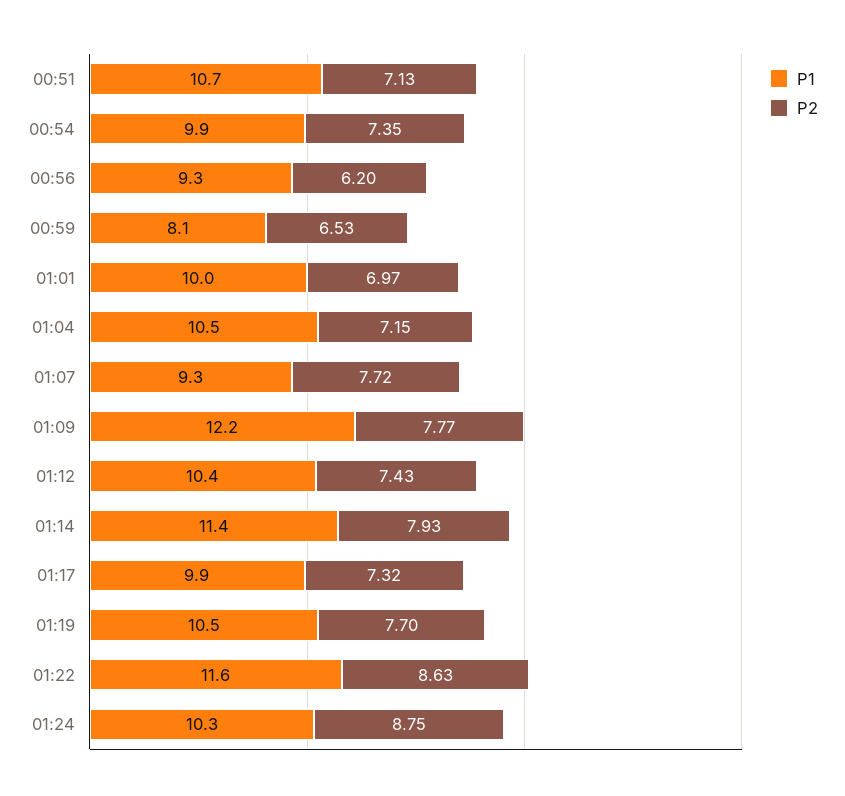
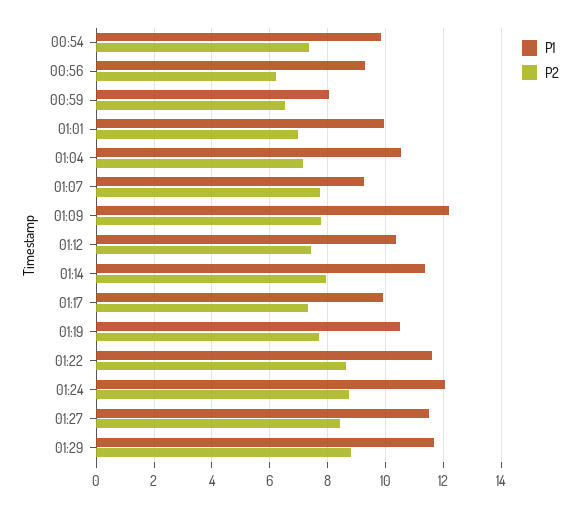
P1, 00:51: 10.7 -> none
P2, 00:51: 7.13 -> none
P1, 01:24: 10.3 -> 12
P1, 01:27: none -> 11.5
P2, 01:27: none -> 8.5
P1, 01:29: none -> 11.75
P2, 01:29: none -> 8.75

